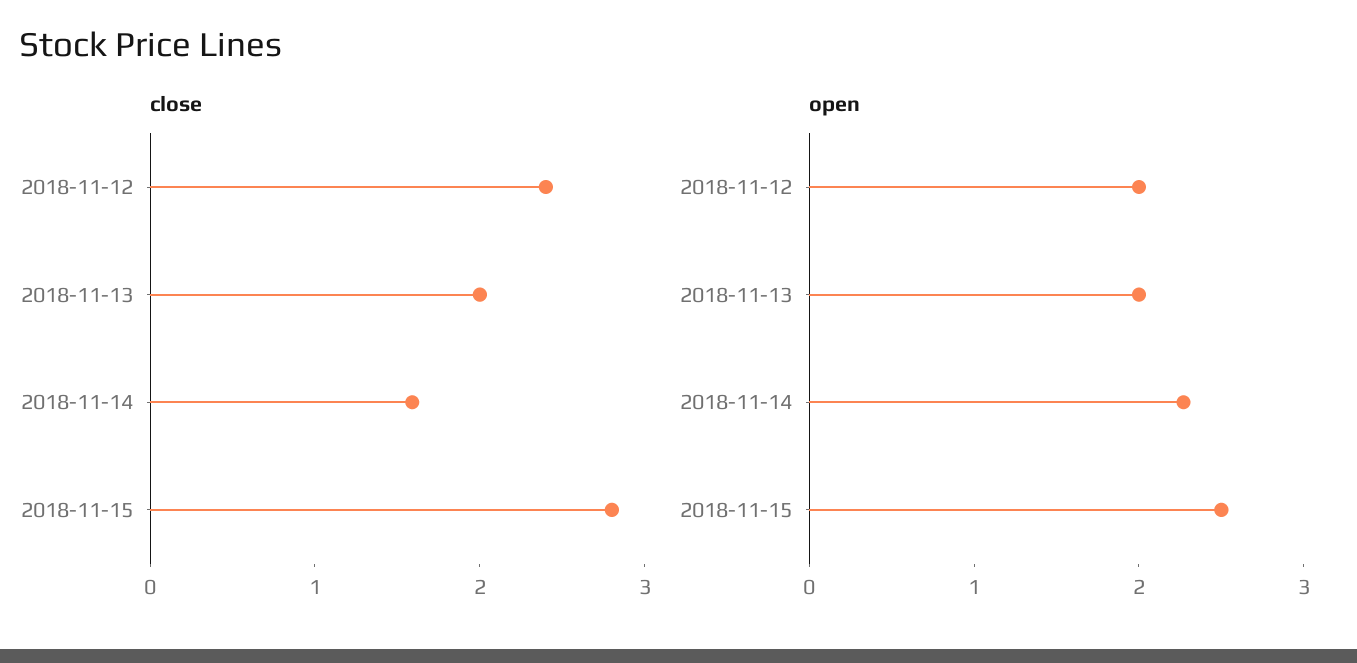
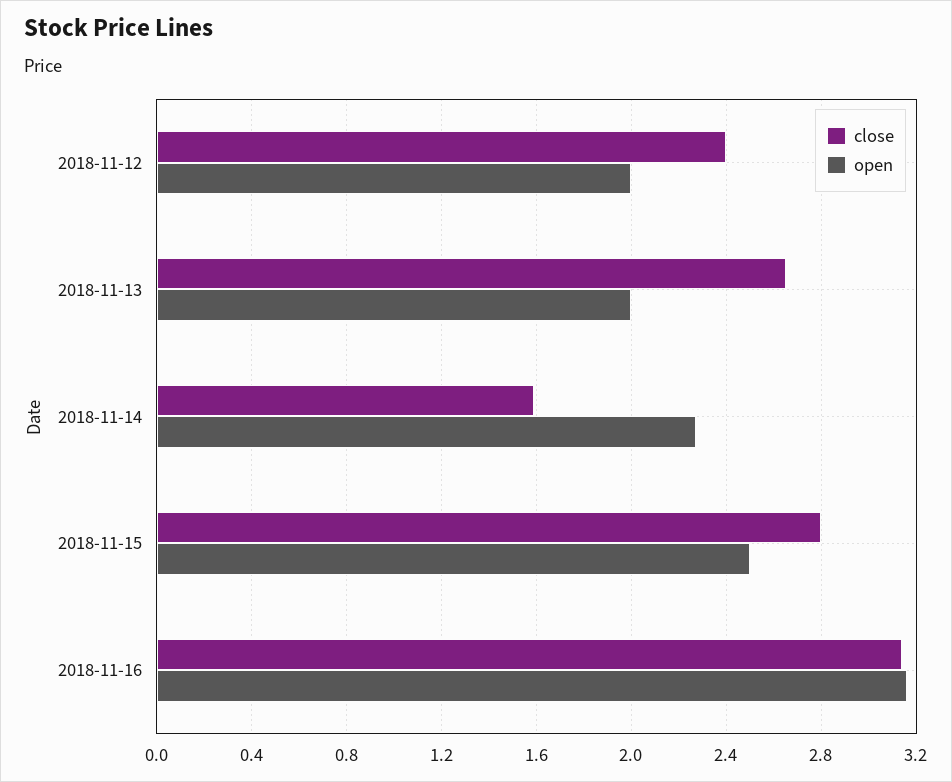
close, 2018-11-13: 2 -> 2.65
close, 2018-11-16: none -> 3.15
open, 2018-11-16: none -> 3.15

